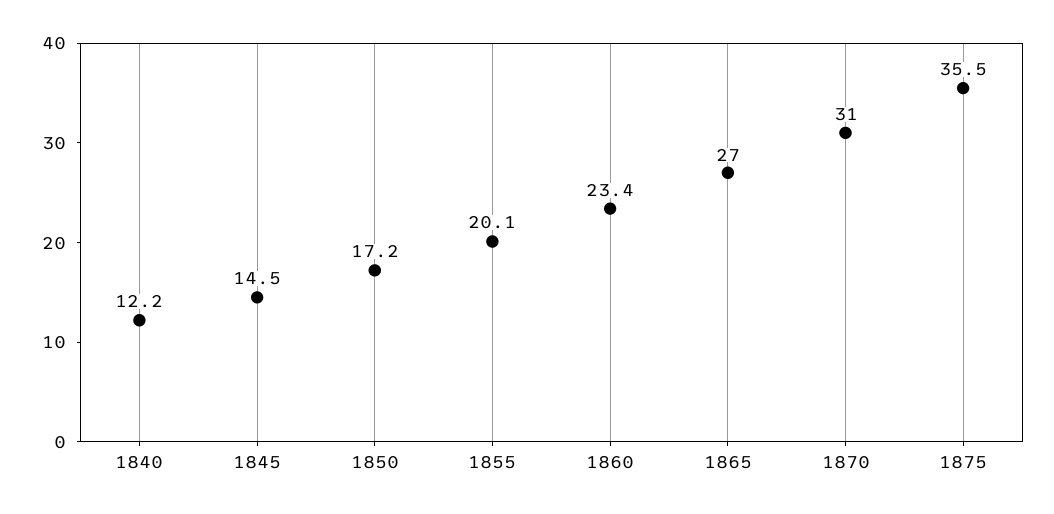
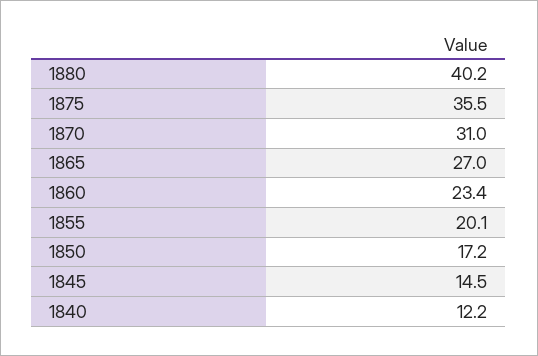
1880: none -> 40.2

